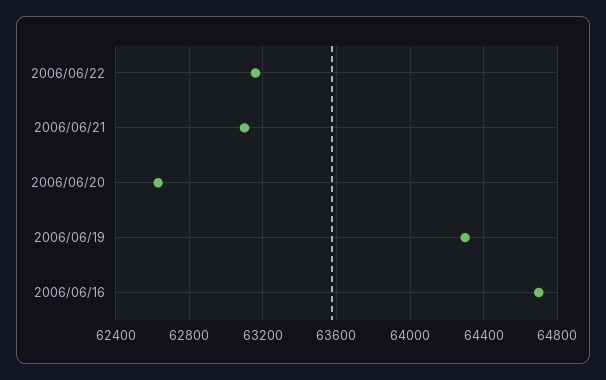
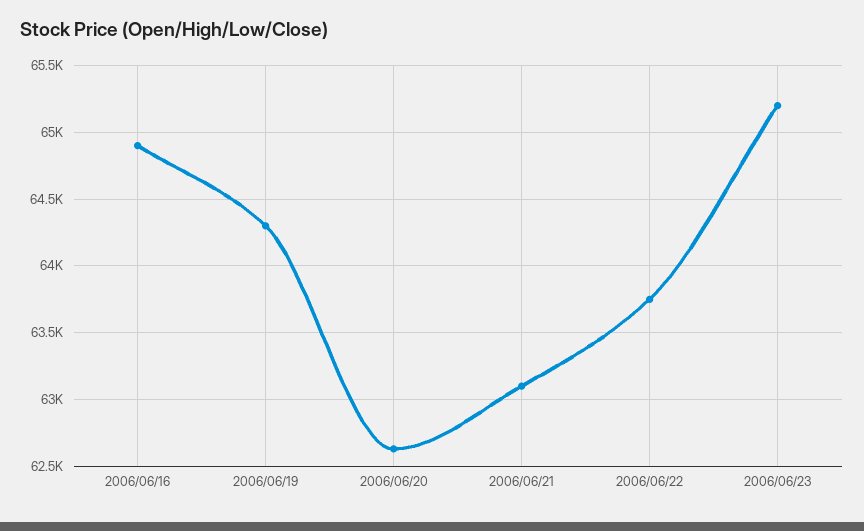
2006/06/22: 63150 -> 63750
2006/06/16: 64700 -> 64900
2006/06/23: none -> 65200

